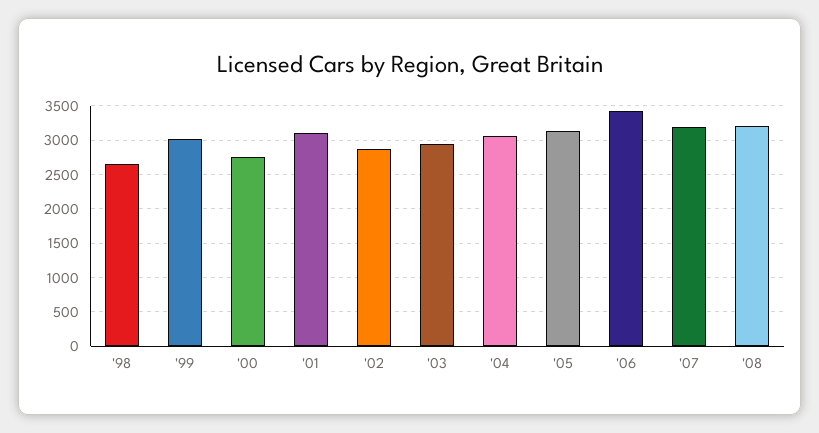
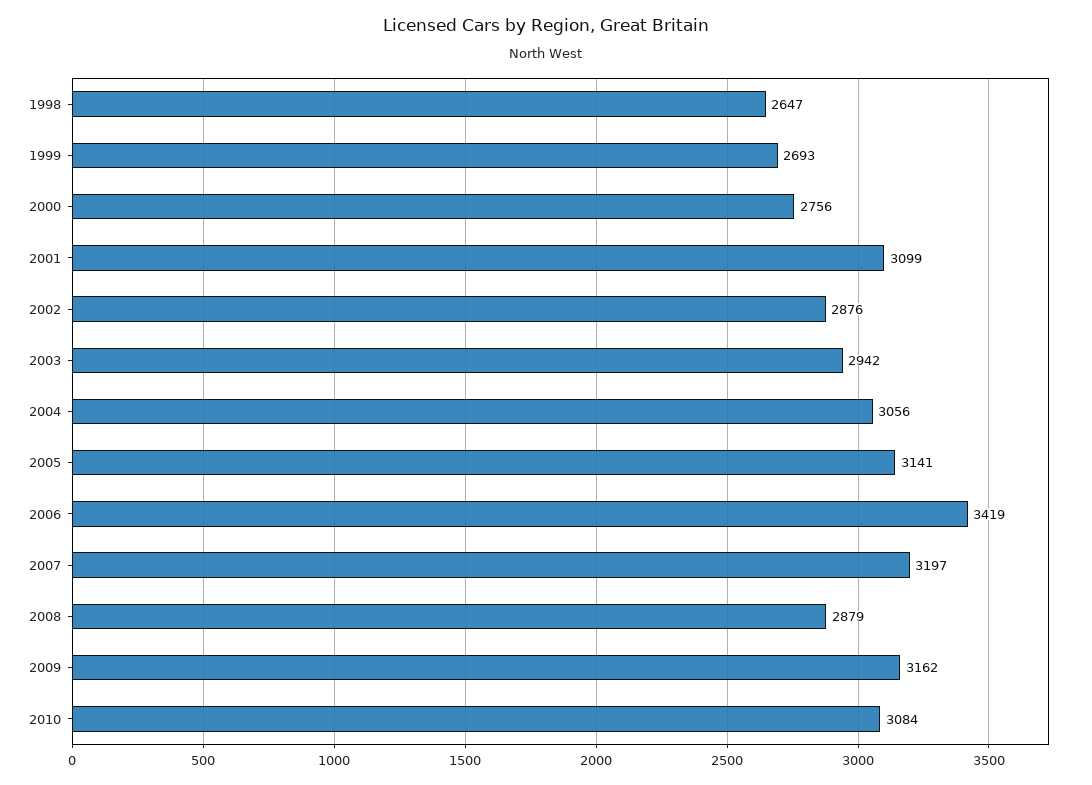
'99: 3000 -> 2693
'08: 3200 -> 2879
2009: none -> 3162
2010: none -> 3084

